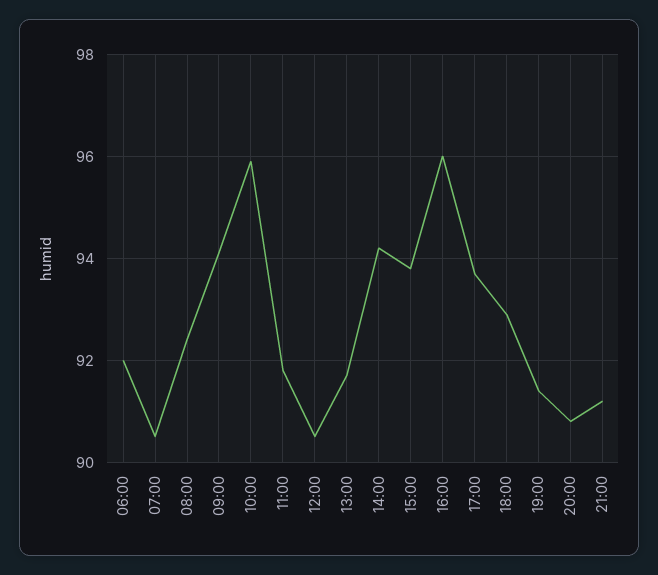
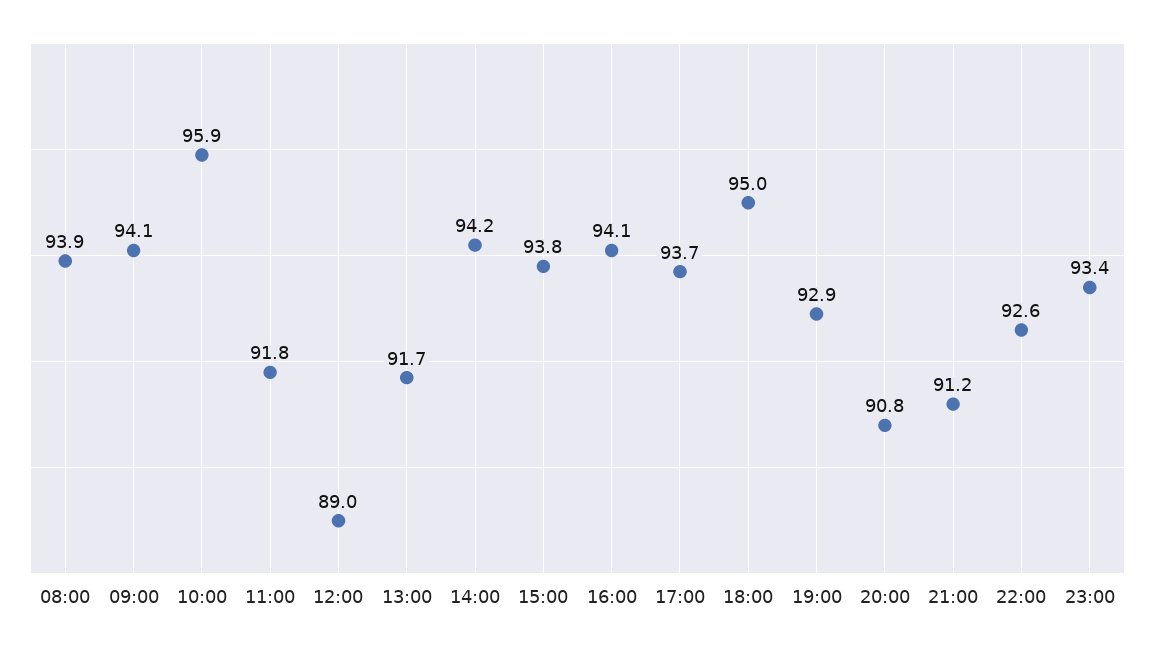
06:00: 92 -> none
07:00: 90.5 -> none
08:00: 92.5 -> 93.9
12:00: 90.5 -> 89
16:00: 96 -> 94.1
18:00: 93 -> 95
19:00: 91.5 -> 92.9
22:00: none -> 92.6
23:00: none -> 93.4

